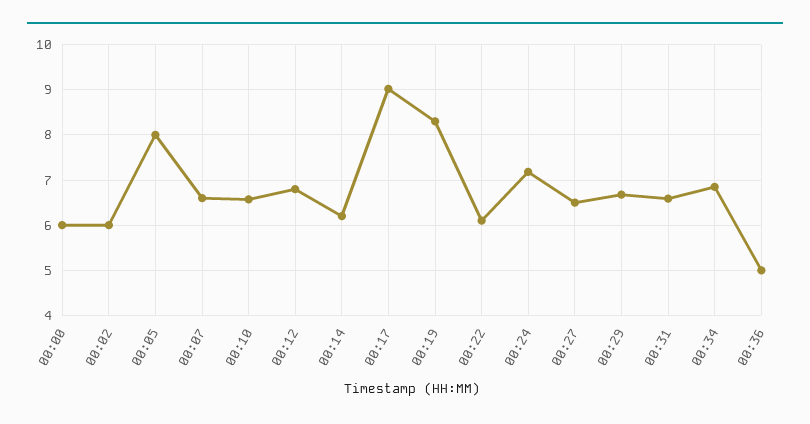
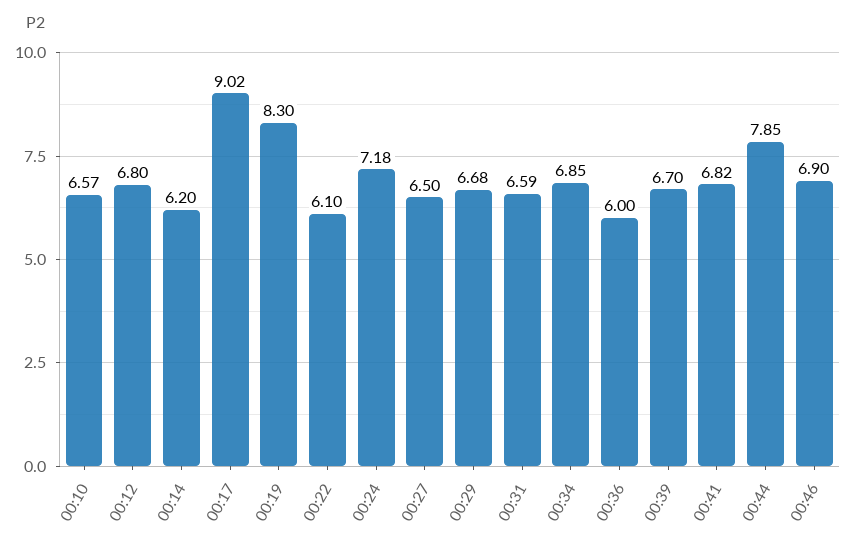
00:00: 6 -> none
00:02: 6 -> none
00:05: 8 -> none
00:07: 6.6 -> none
00:36: 5 -> 6
00:39: none -> 6.7
00:41: none -> 6.82
00:44: none -> 7.85
00:46: none -> 6.9

